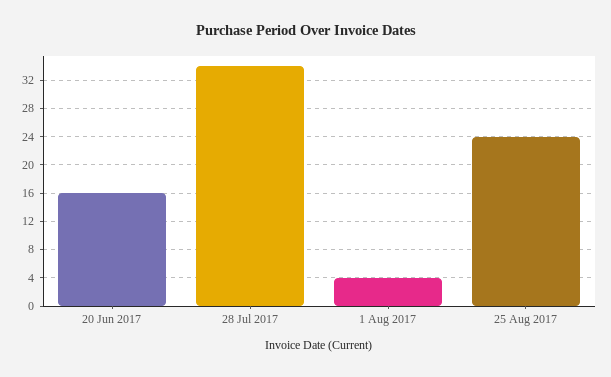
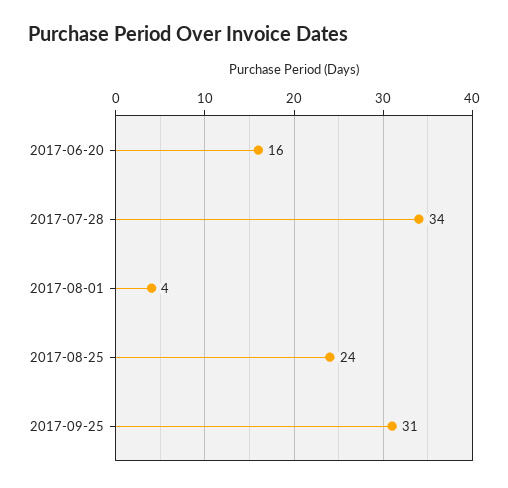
2017-09-25: none -> 31

